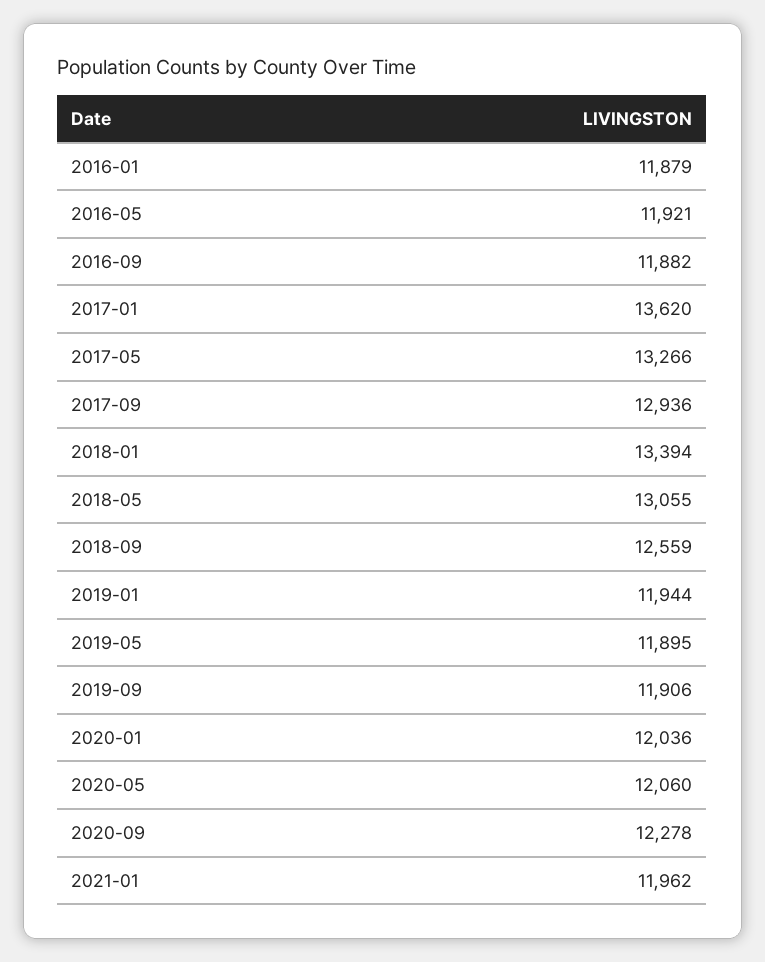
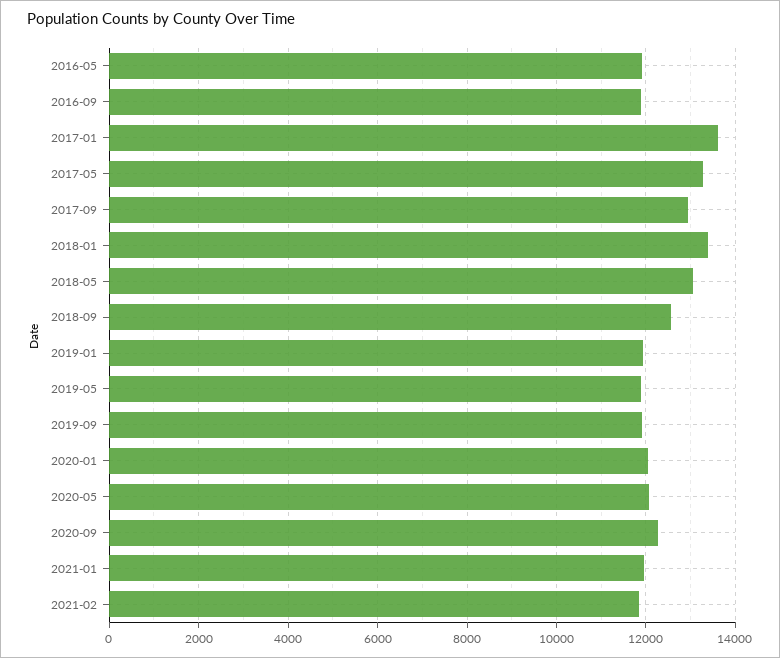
2016-01: 11879 -> none
2021-02: none -> 11800

